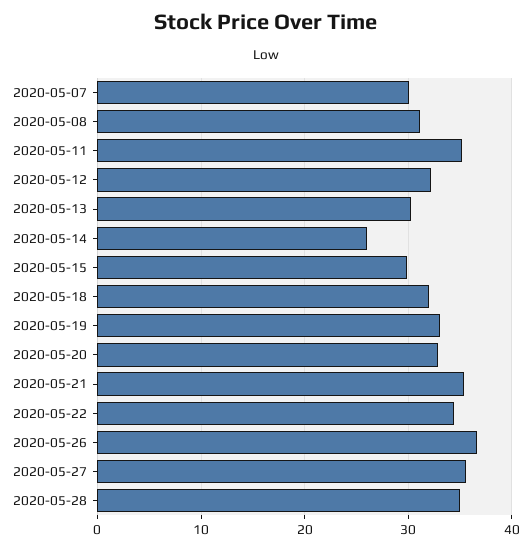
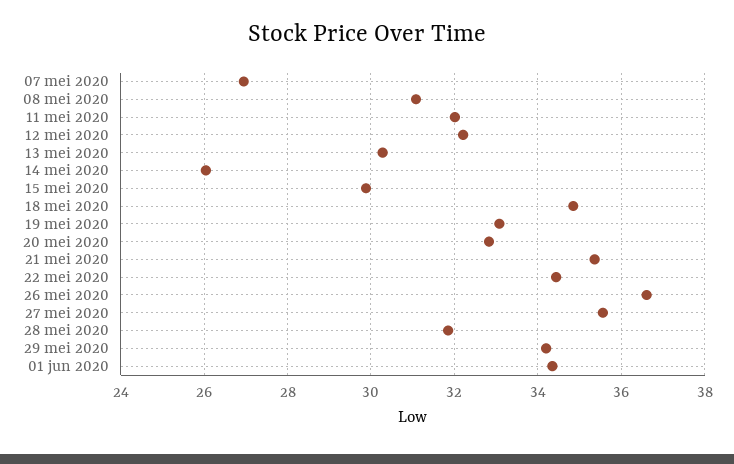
2020-05-07: 30 -> 27
2020-05-11: 35 -> 32
2020-05-18: 32 -> 34.8
2020-05-28: 35 -> 31.8
29 mei 2020: none -> 34.2
01 jun 2020: none -> 34.4

